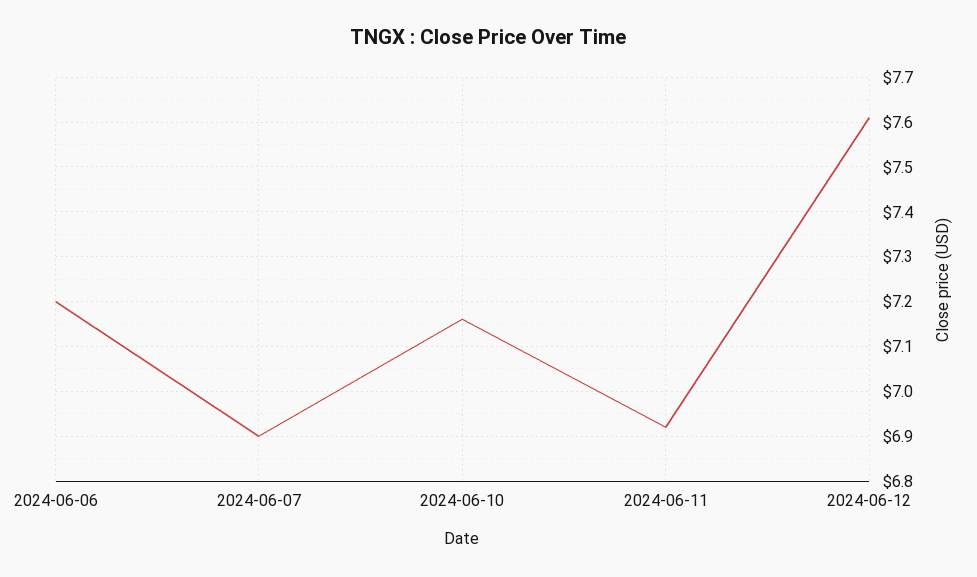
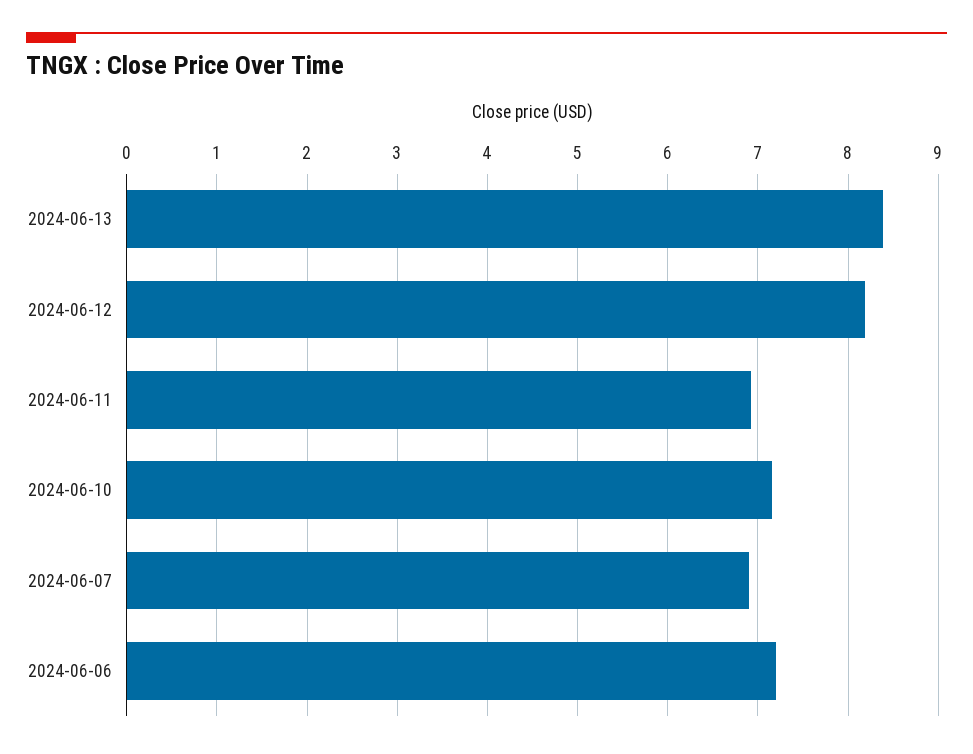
2024-06-12: 7.6 -> 8.2
2024-06-13: none -> 8.4

